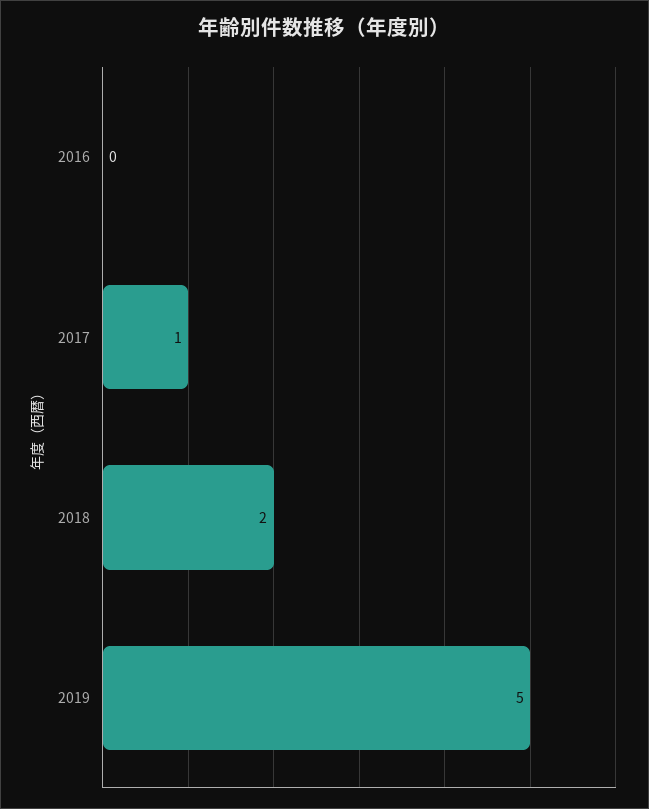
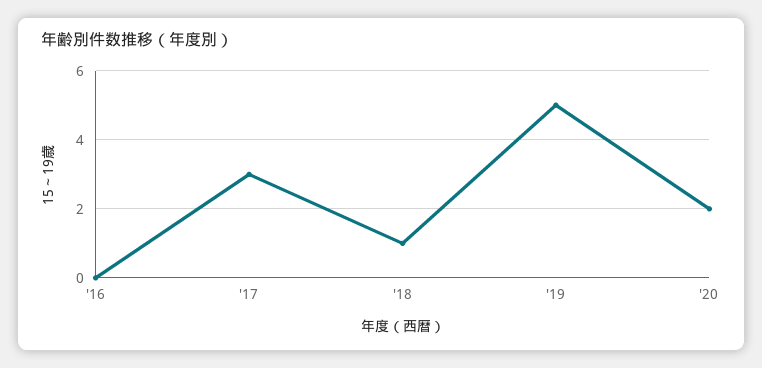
2017: 1 -> 3
2018: 2 -> 1
'20: none -> 2

